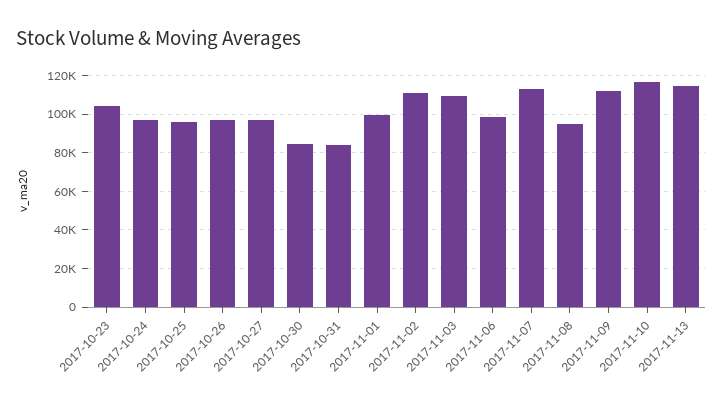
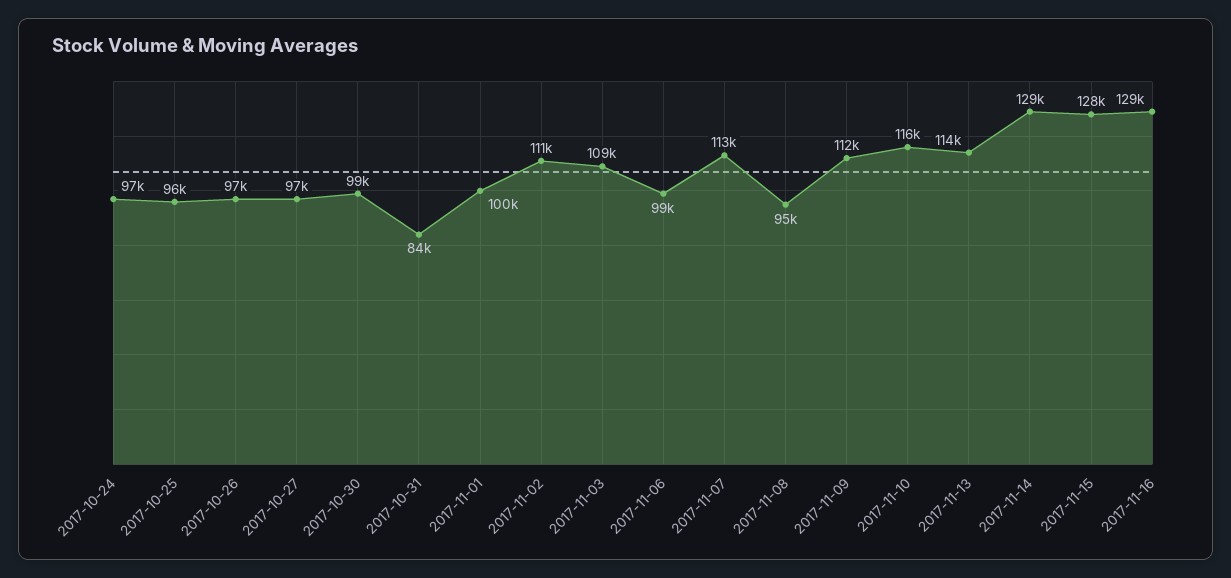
2017-10-23: 105000 -> none
2017-10-30: 85000 -> 99000
2017-11-14: none -> 129000
2017-11-15: none -> 128000
2017-11-16: none -> 129000

